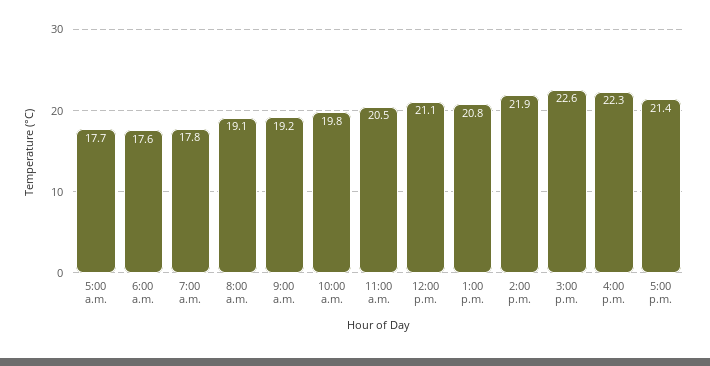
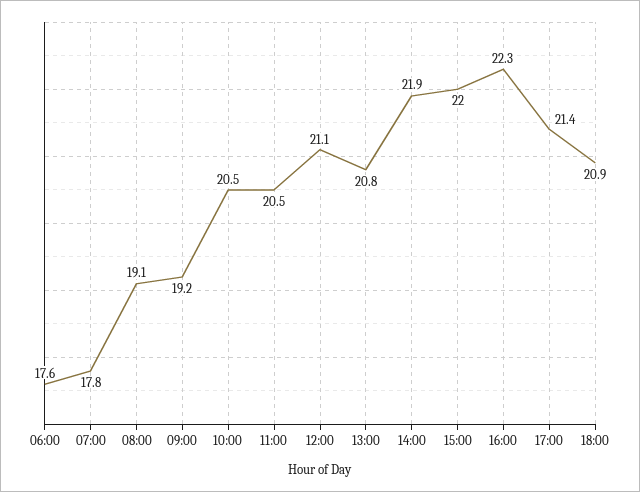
5:00 a.m.: 17.7 -> none
10:00 a.m.: 19.8 -> 20.5
3:00 p.m.: 22.6 -> 22
18:00: none -> 20.9

